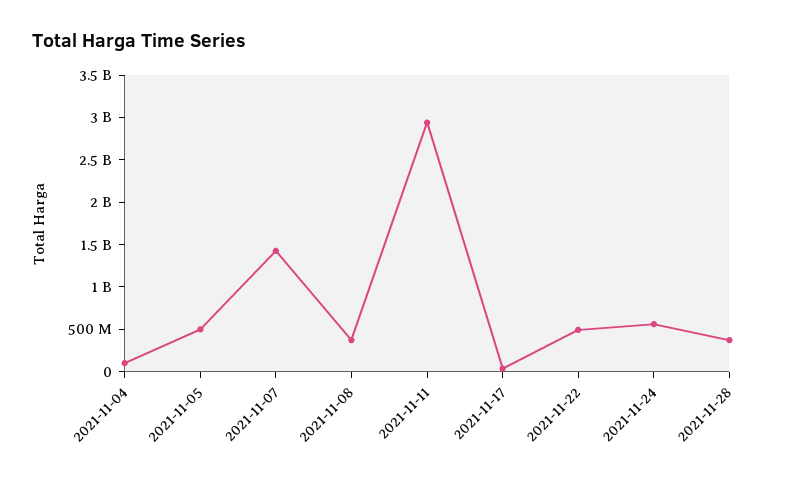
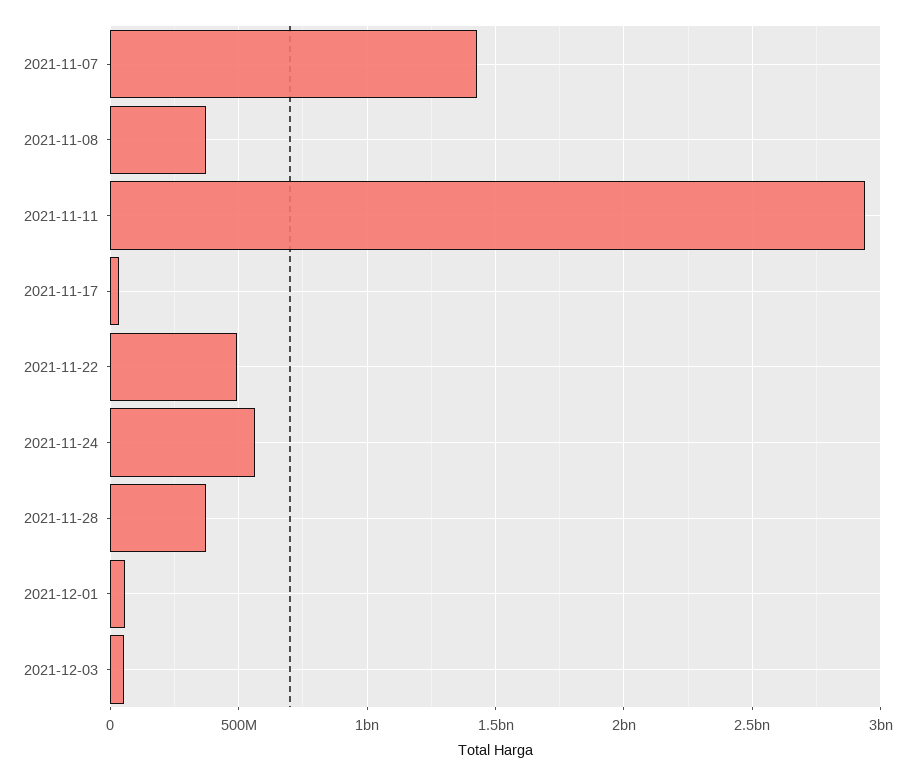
2021-11-04: 100000000 -> none
2021-11-05: 500000000 -> none
2021-12-01: none -> 50000000
2021-12-03: none -> 50000000

